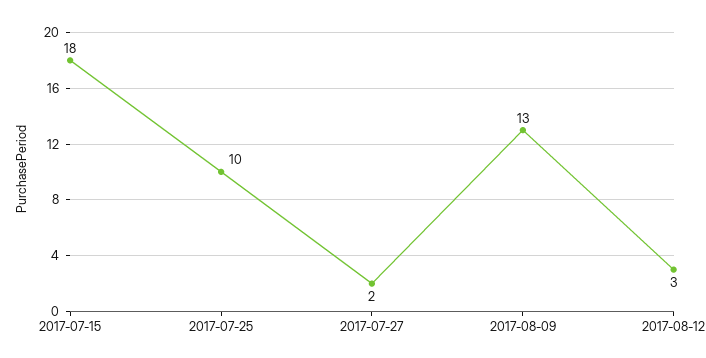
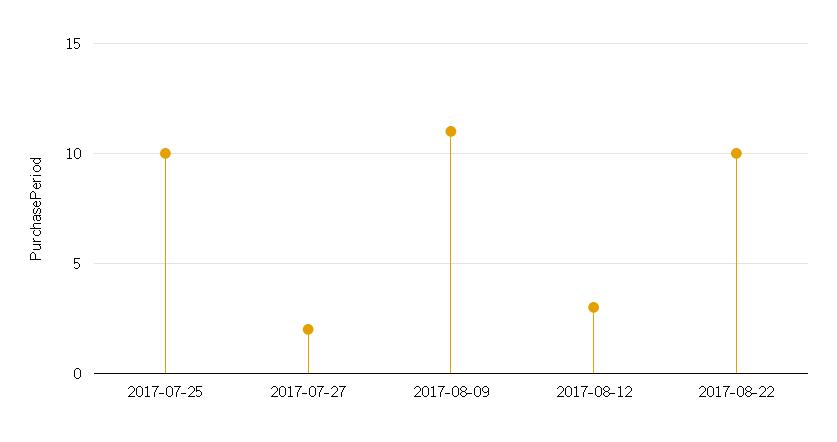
2017-07-15: 18 -> none
2017-08-09: 13 -> 11
2017-08-22: none -> 10

